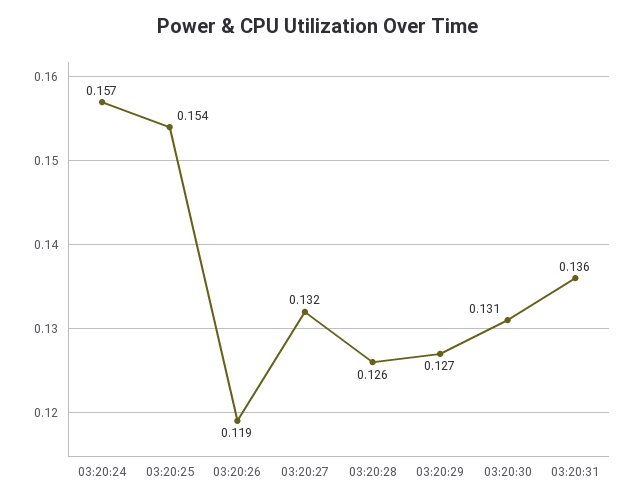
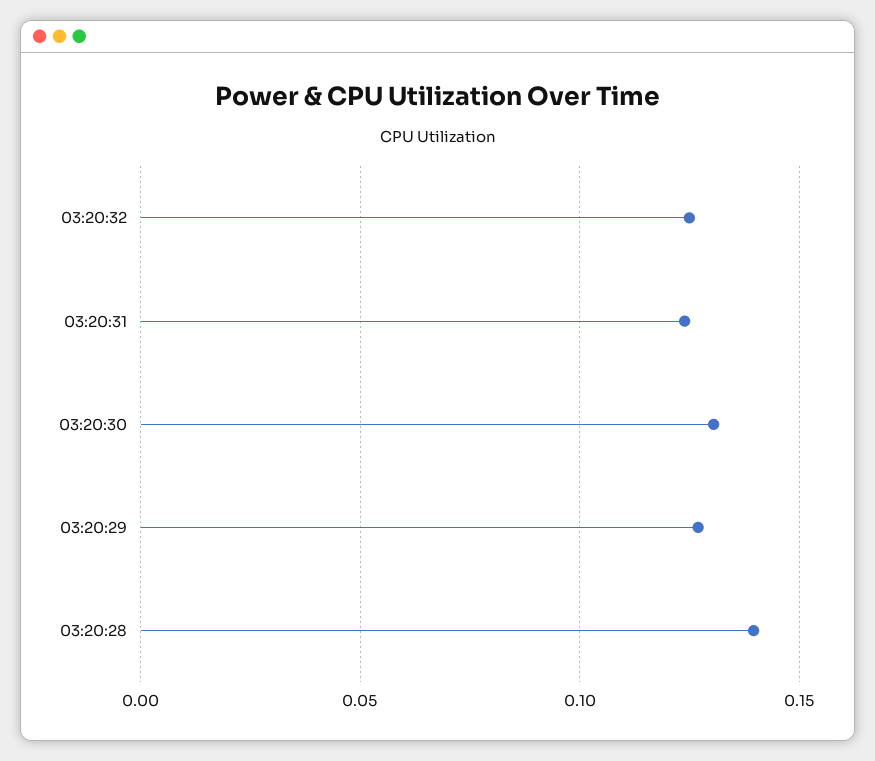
03:20:24: 0.157 -> none
03:20:25: 0.154 -> none
03:20:26: 0.119 -> none
03:20:27: 0.132 -> none
03:20:28: 0.126 -> 0.14
03:20:31: 0.136 -> 0.125
03:20:32: none -> 0.125

